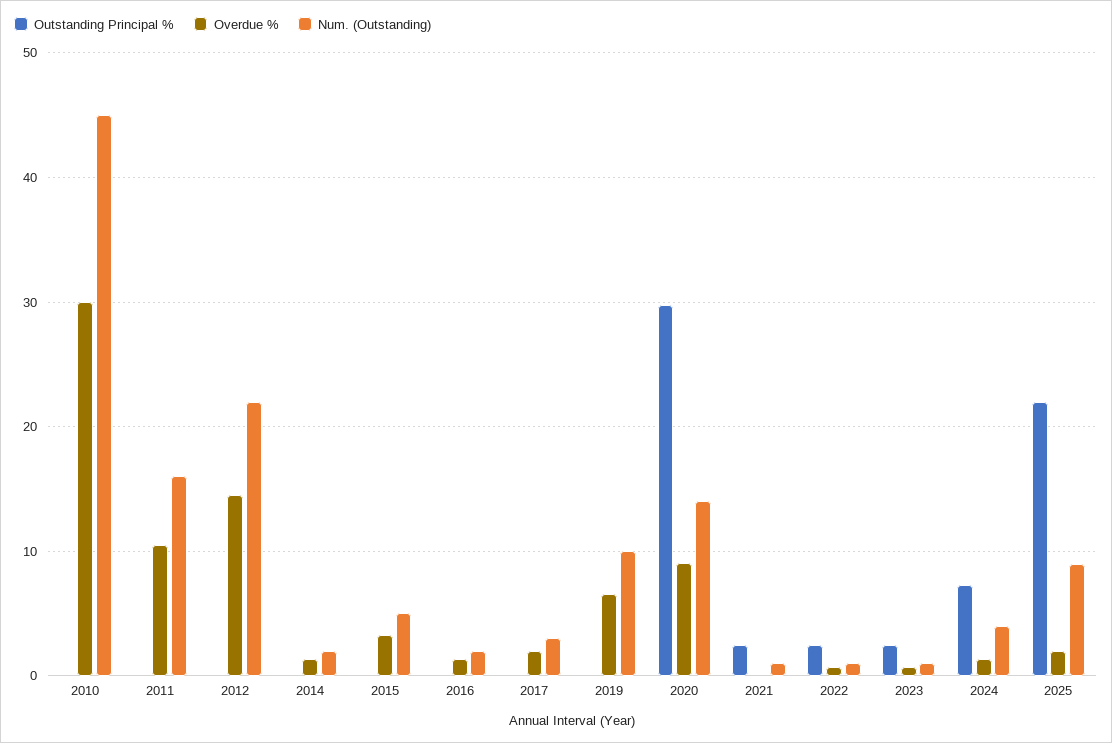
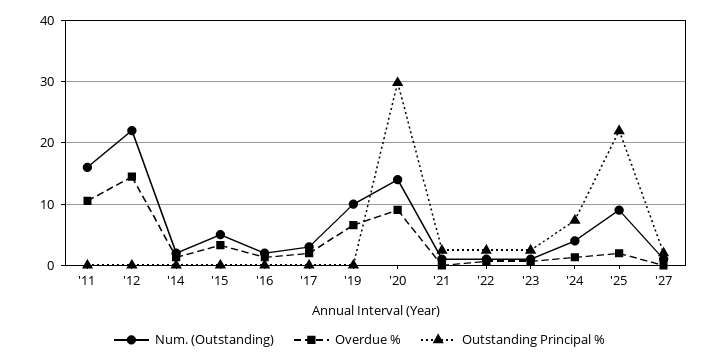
Outstanding Principal %, 2010: 0 -> none
Overdue %, 2010: 30 -> none
Num. (Outstanding), 2010: 45 -> none
Num. (Outstanding), '27: none -> 1
Overdue %, '27: none -> 0
Outstanding Principal %, '27: none -> 2

